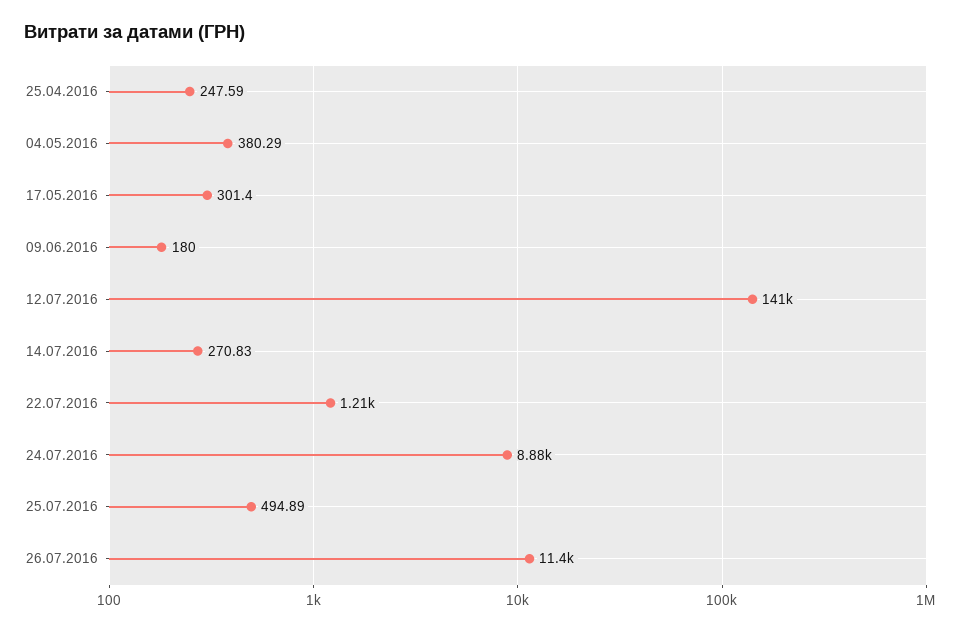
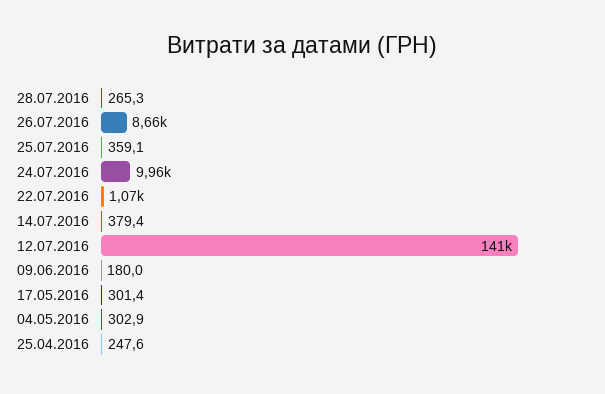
04.05.2016: 380.29 -> 302.9
14.07.2016: 270.83 -> 379.4
22.07.2016: 1210 -> 1070
24.07.2016: 8880 -> 9960
25.07.2016: 494.89 -> 359.1
26.07.2016: 11400 -> 8660
28.07.2016: none -> 265.3

